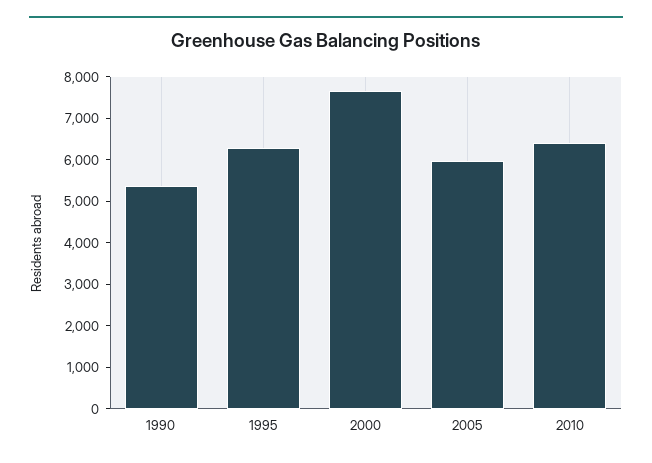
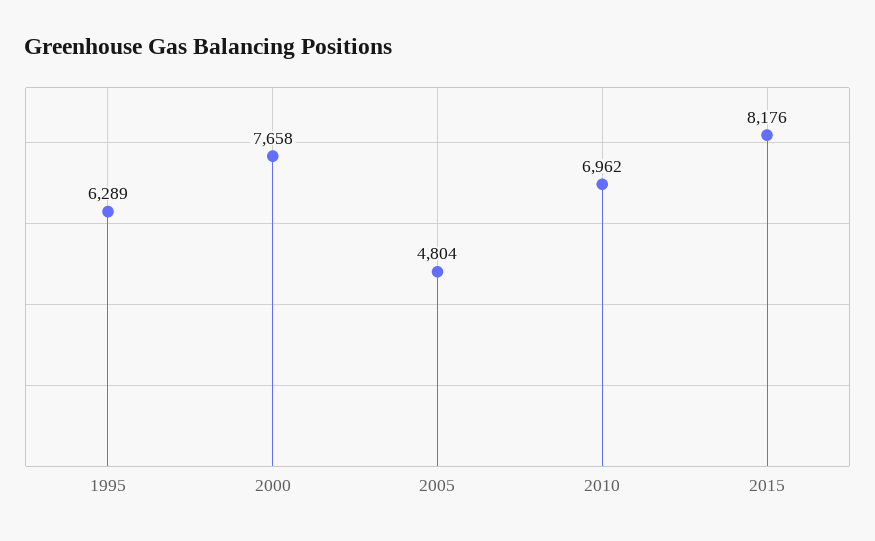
1990: 5400 -> none
2005: 6000 -> 4804
2010: 6400 -> 6962
2015: none -> 8176

